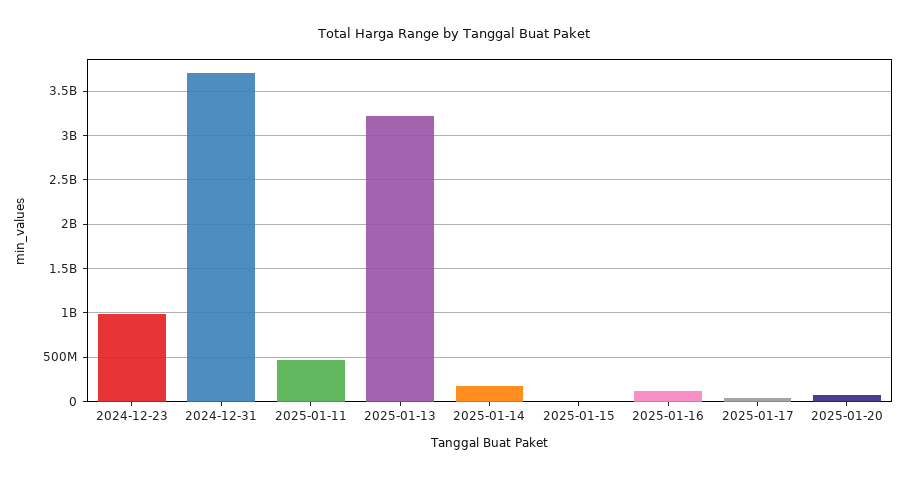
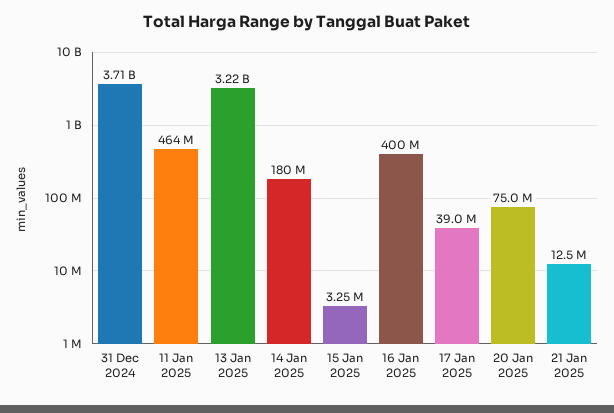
2024-12-23: 1000000000 -> none
2025-01-16: 100000000 -> 400000000
21 Jan 2025: none -> 12500000

